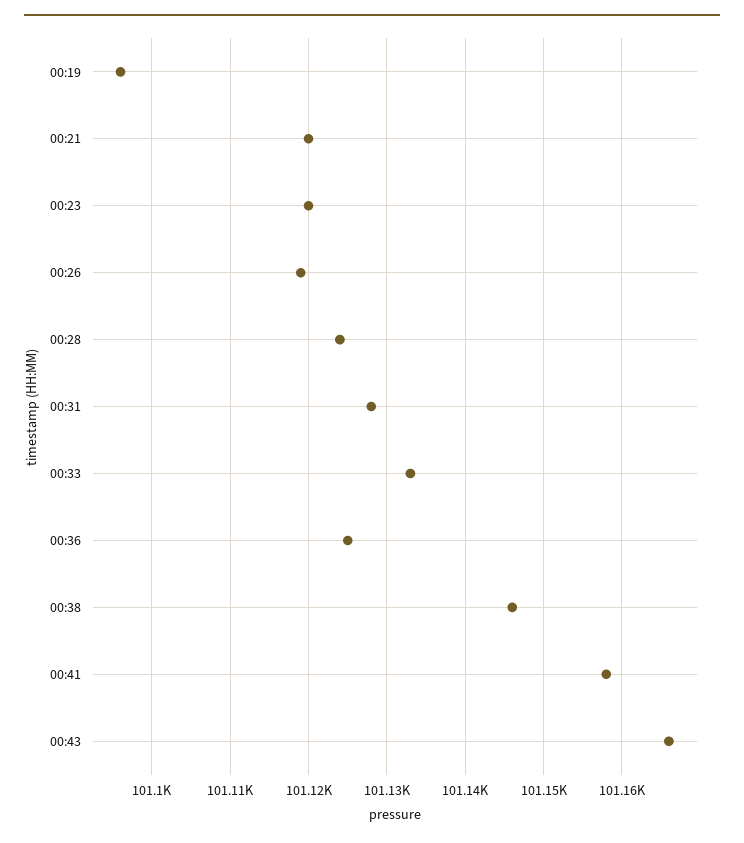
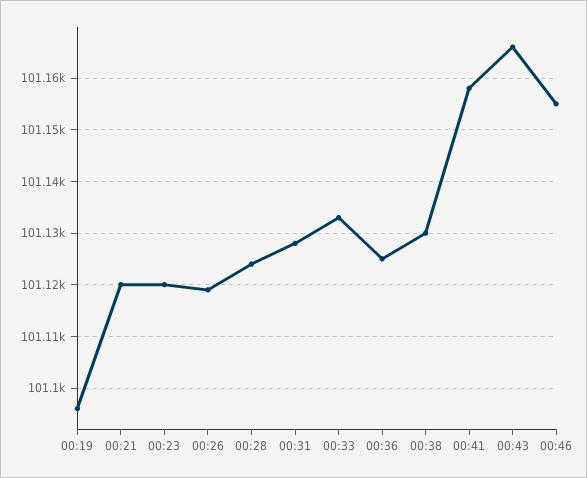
00:38: 101146 -> 101130
00:46: none -> 101155

